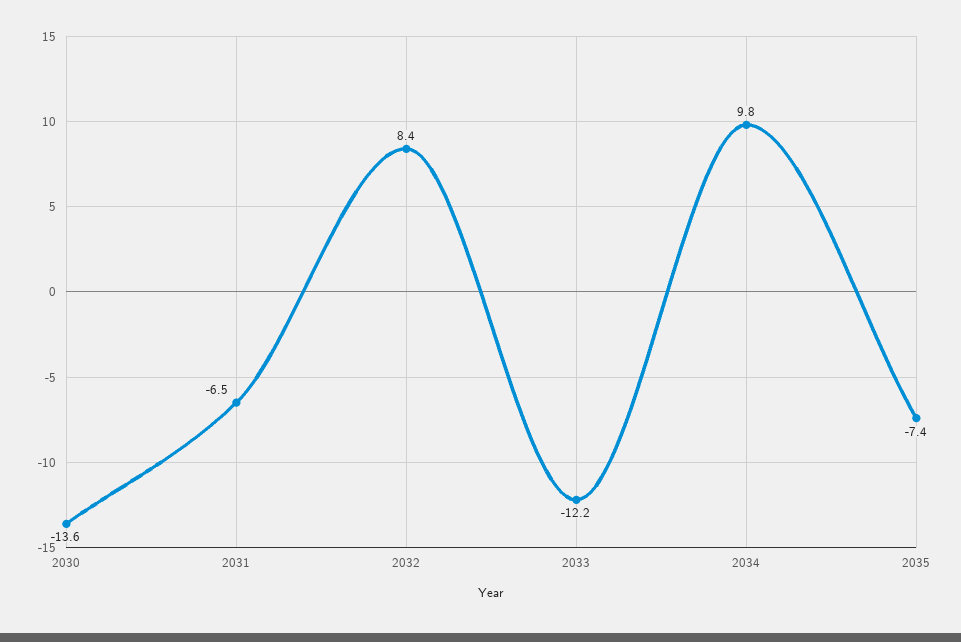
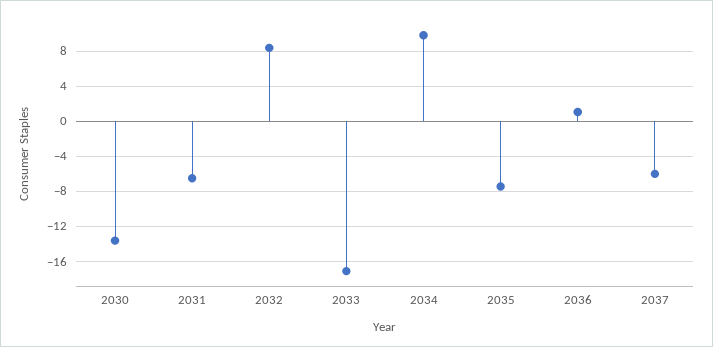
2033: -12.2 -> -17
2036: none -> 1
2037: none -> -6

